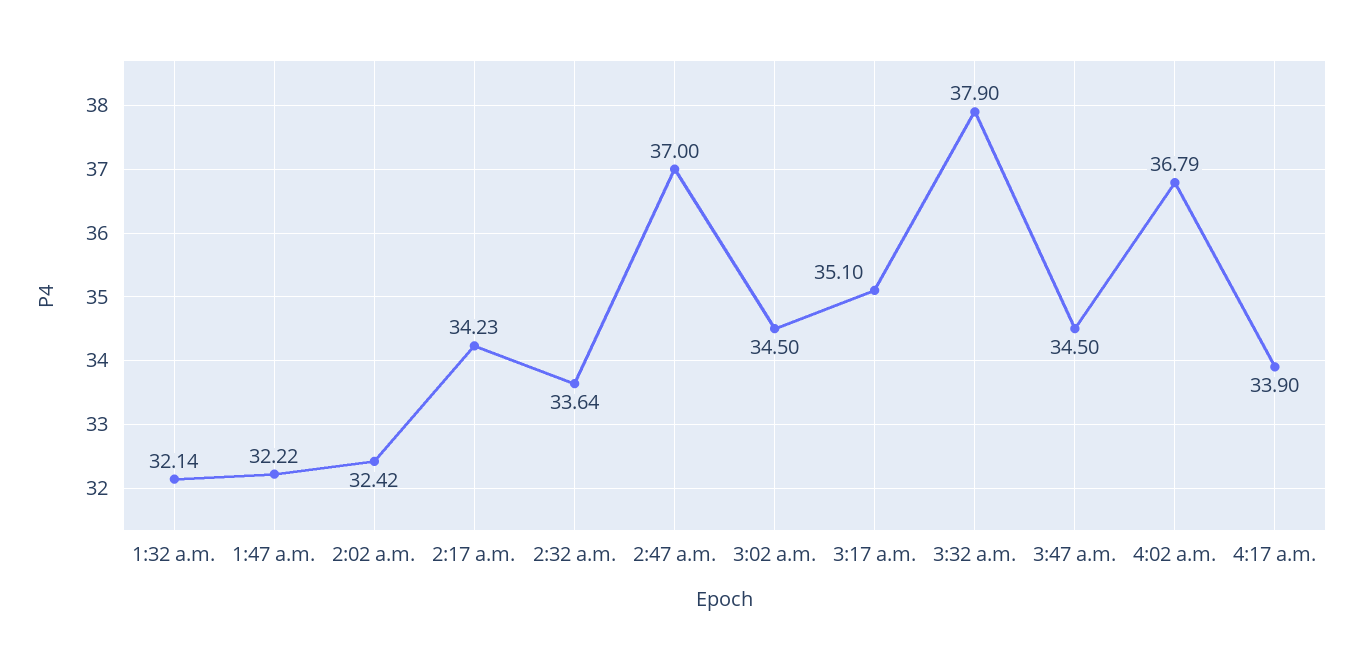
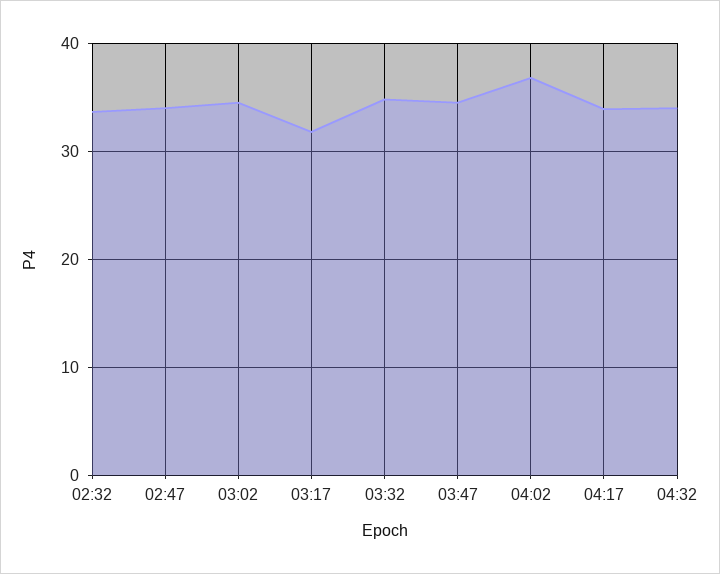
1:32 a.m.: 32.14 -> none
1:47 a.m.: 32.22 -> none
2:02 a.m.: 32.42 -> none
2:17 a.m.: 34.23 -> none
2:47 a.m.: 37 -> 34
3:17 a.m.: 35.1 -> 32
3:32 a.m.: 37.9 -> 35
04:32: none -> 34

